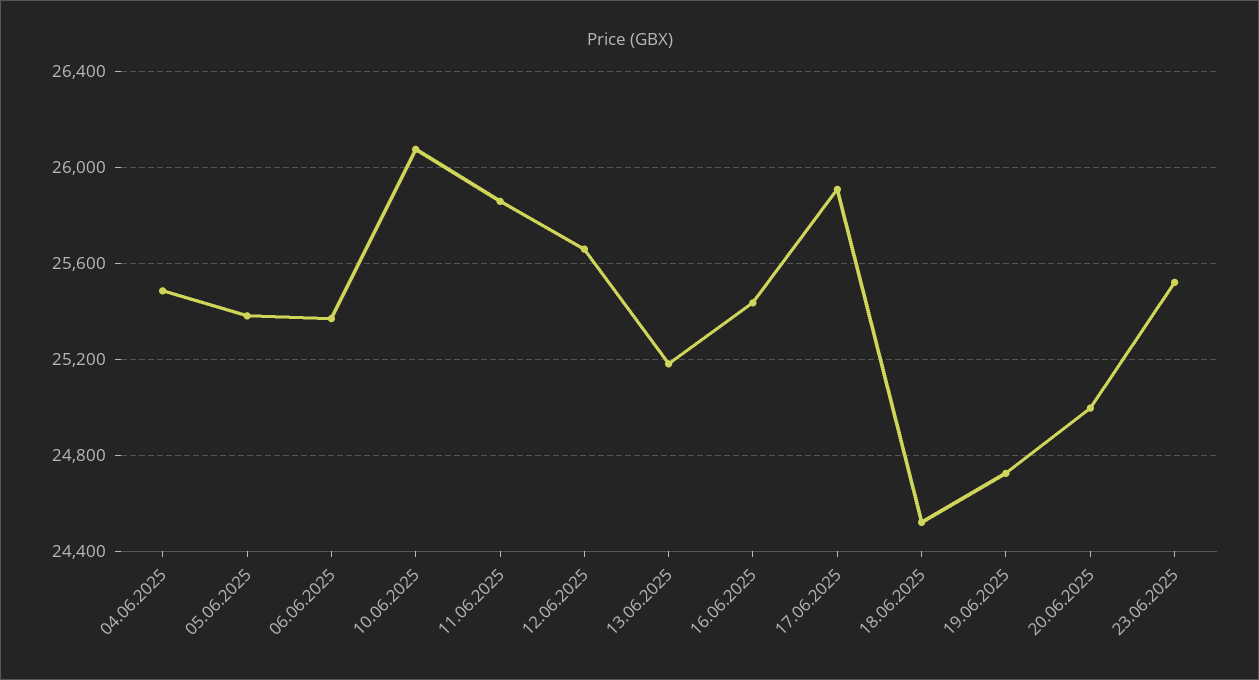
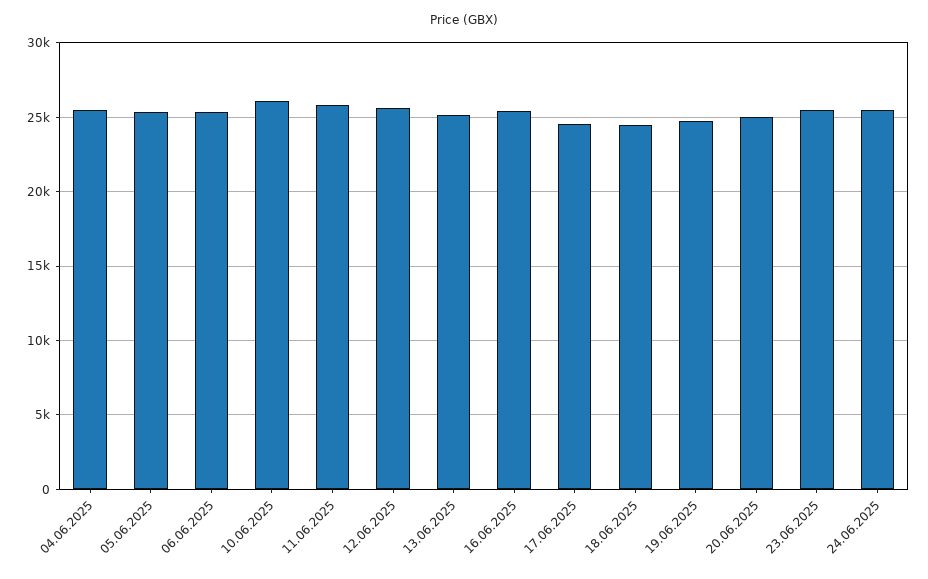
17.06.2025: 25900 -> 24500
24.06.2025: none -> 25500

